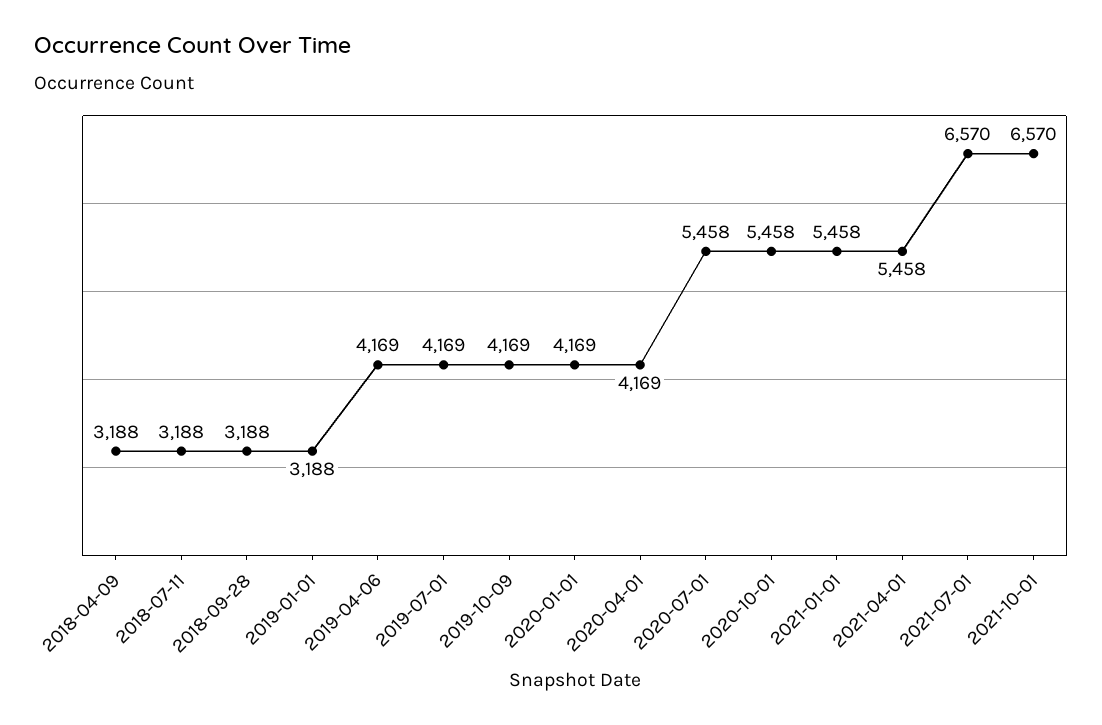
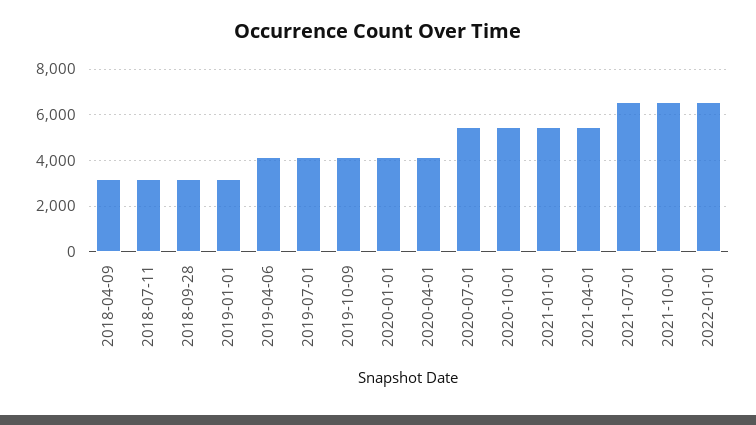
2022-01-01: none -> 6500

